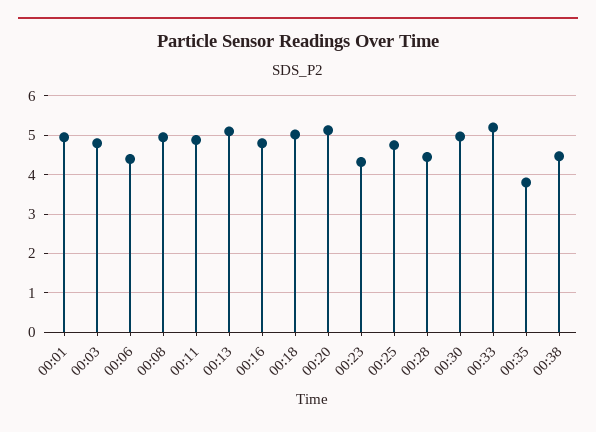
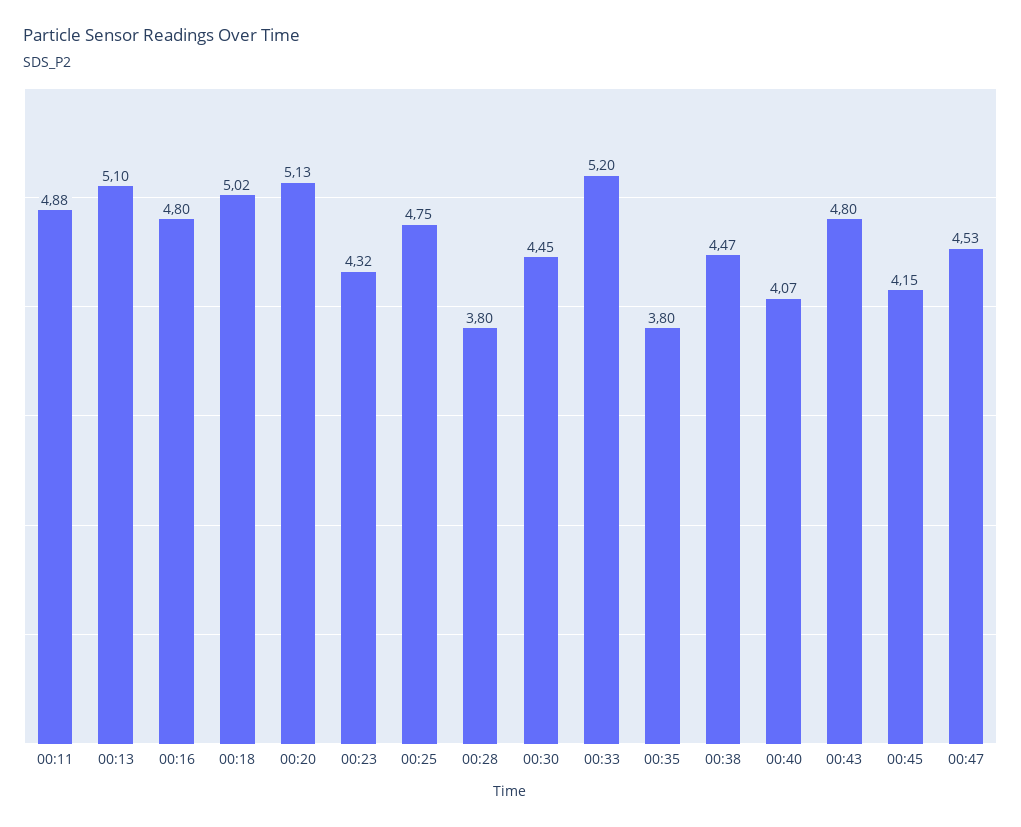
00:01: 5 -> none
00:03: 4.8 -> none
00:06: 4.4 -> none
00:08: 5 -> none
00:28: 4.4 -> 3.8
00:30: 5 -> 4.45
00:40: none -> 4.07
00:43: none -> 4.8
00:45: none -> 4.15
00:47: none -> 4.53

